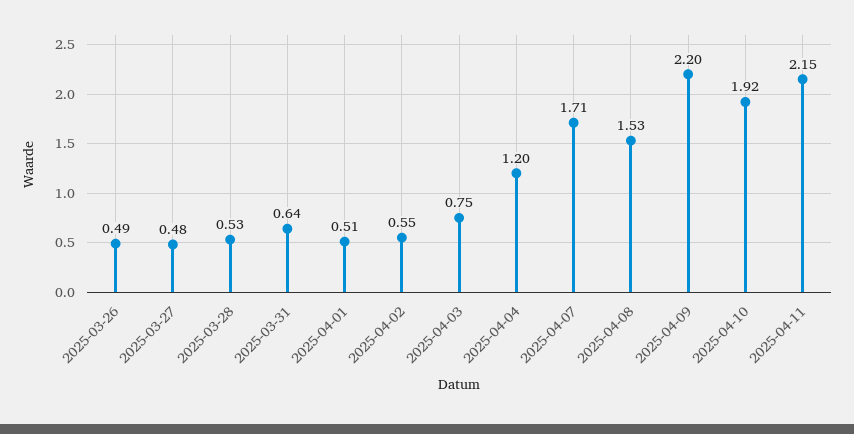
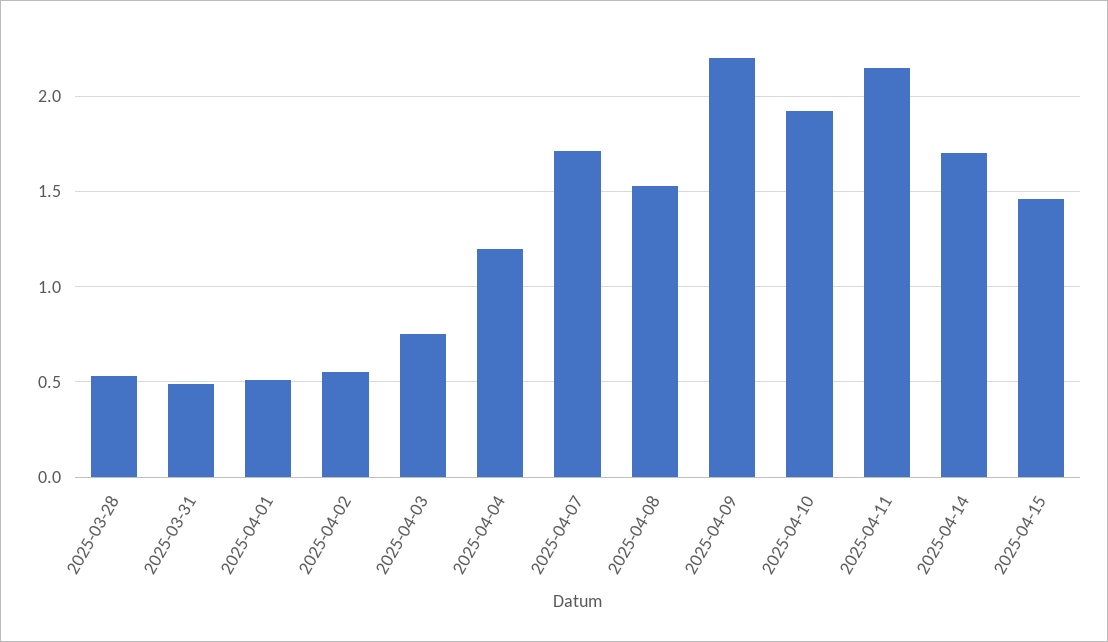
2025-03-26: 0.49 -> none
2025-03-27: 0.48 -> none
2025-03-31: 0.64 -> 0.5
2025-04-14: none -> 1.7
2025-04-15: none -> 1.45

